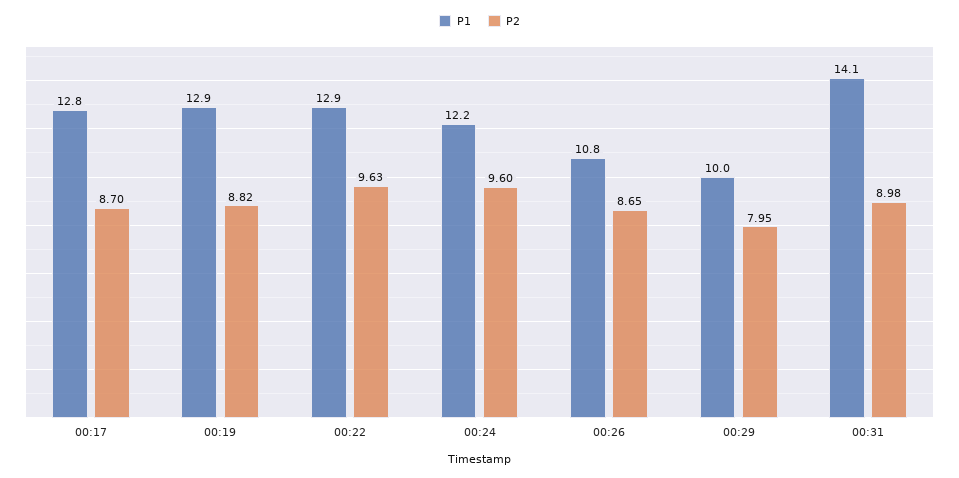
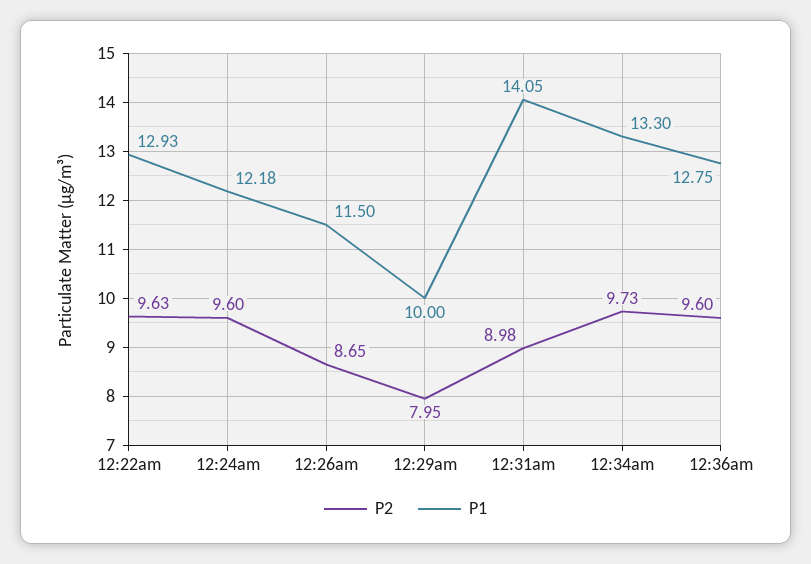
P1, 00:17: 12.8 -> none
P2, 00:17: 8.7 -> none
P1, 00:19: 12.9 -> none
P2, 00:19: 8.82 -> none
P1, 00:26: 10.8 -> 11.5
P2, 12:34am: none -> 9.73
P1, 12:34am: none -> 13.3
P2, 12:36am: none -> 9.6
P1, 12:36am: none -> 12.75

